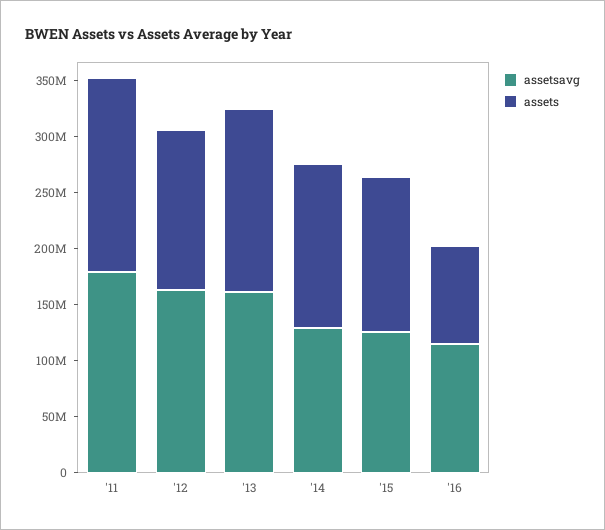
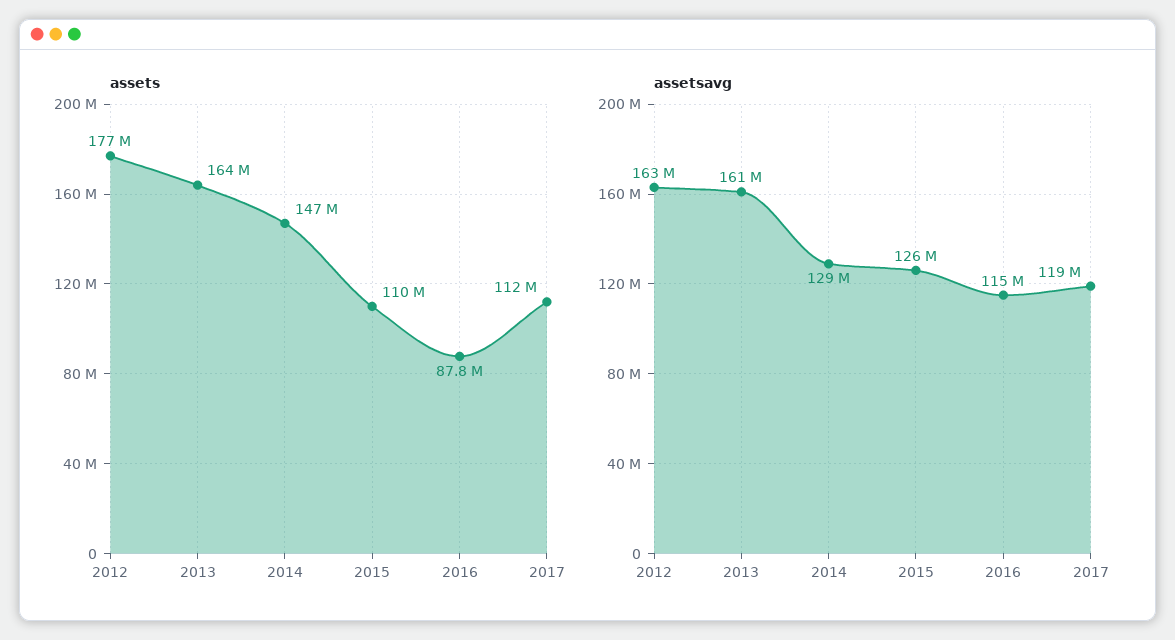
assetsavg, '11: 180000000 -> none
assets, '11: 170000000 -> none
assets, '12: 140000000 -> 177000000
assets, '15: 140000000 -> 110000000
assets, 2017: none -> 112000000
assetsavg, 2017: none -> 119000000

